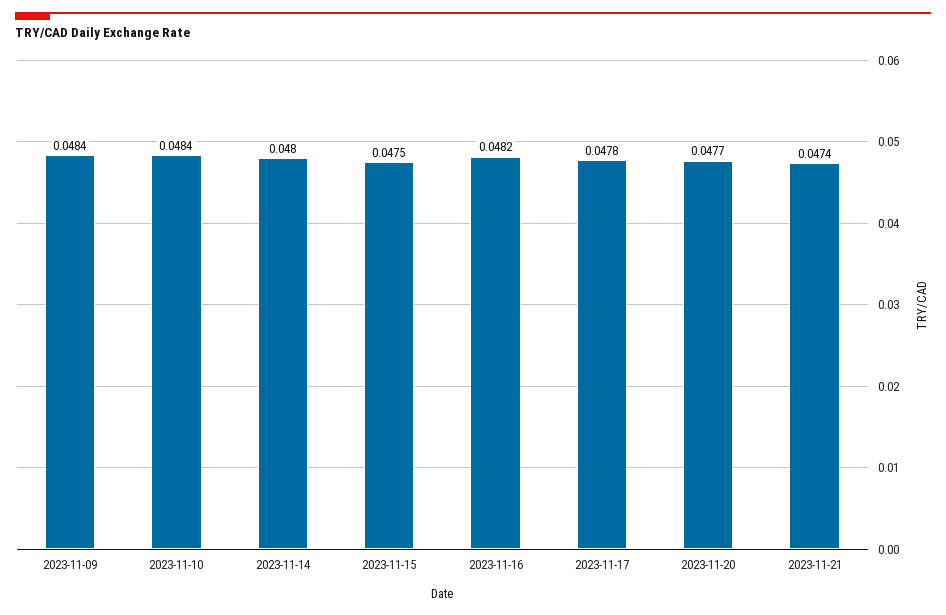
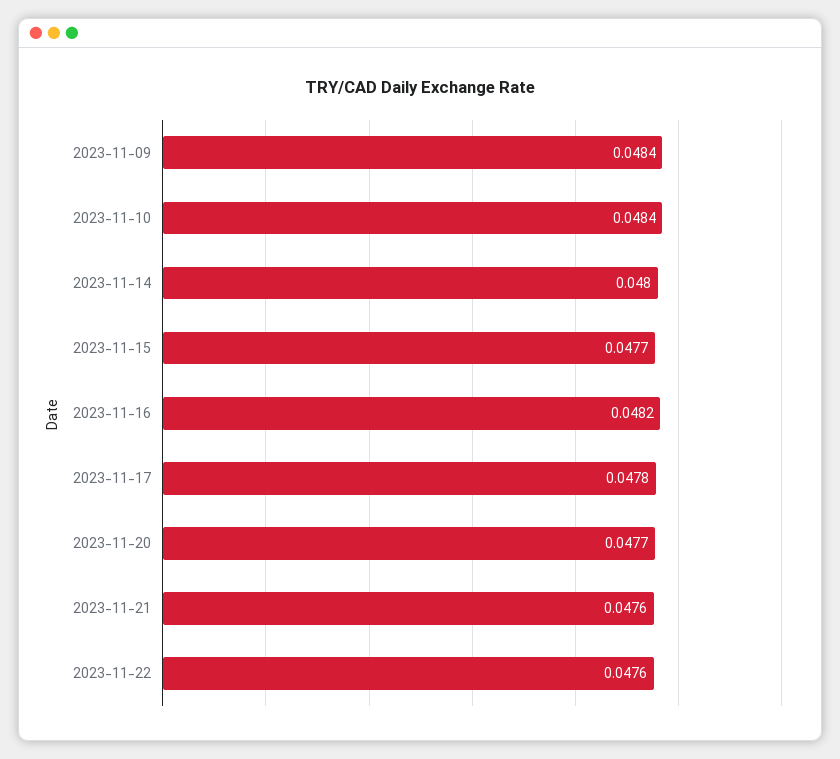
2023-11-15: 0.0475 -> 0.0477
2023-11-21: 0.0474 -> 0.0476
2023-11-22: none -> 0.0476

